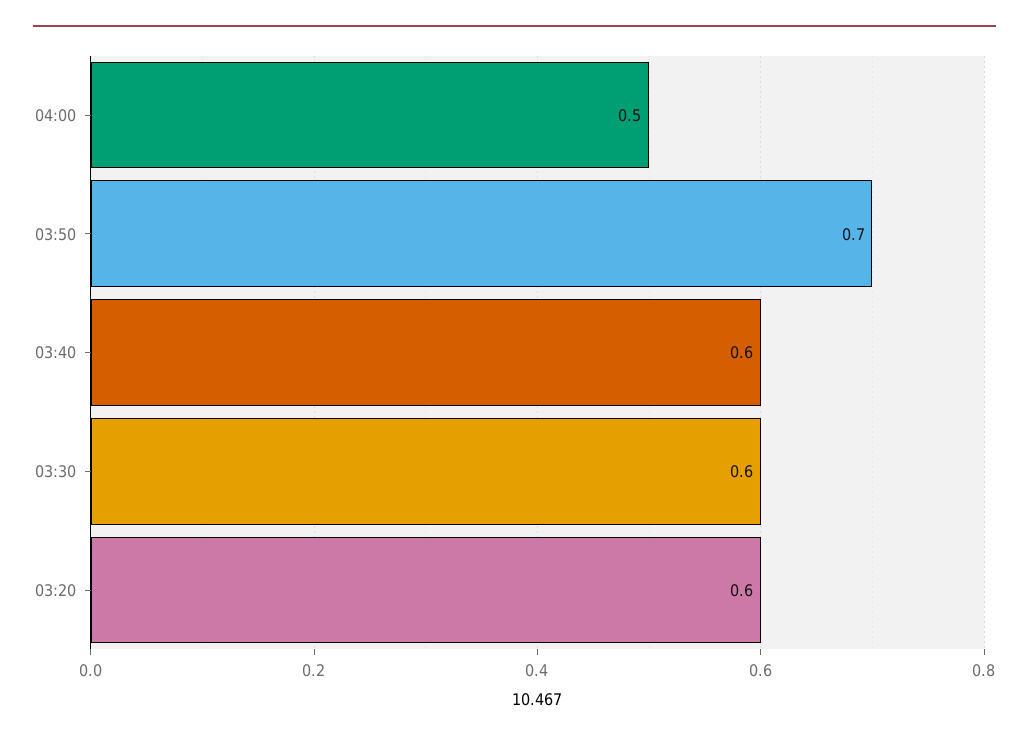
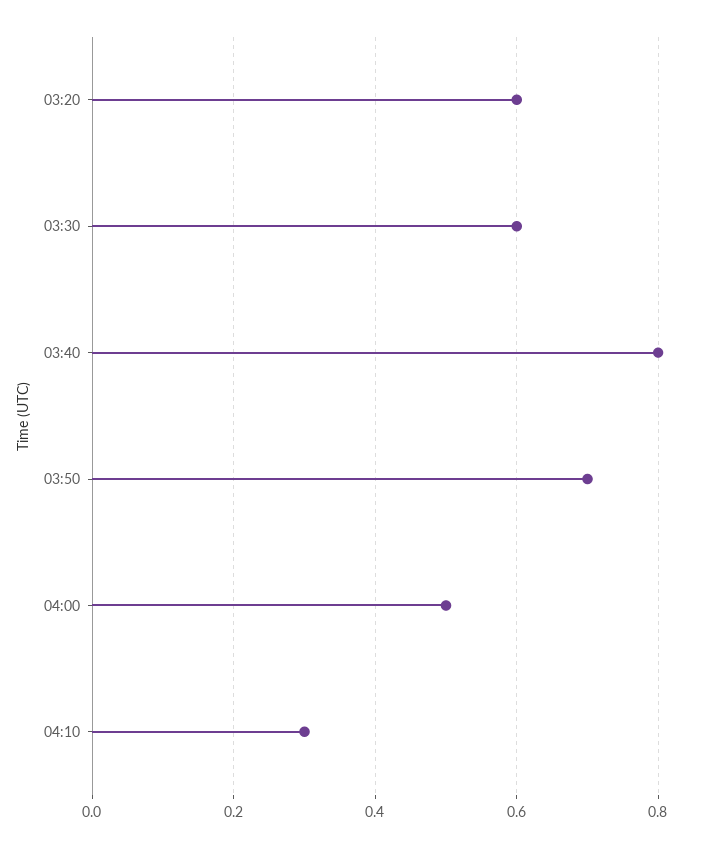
03:40: 0.6 -> 0.8
04:10: none -> 0.3

